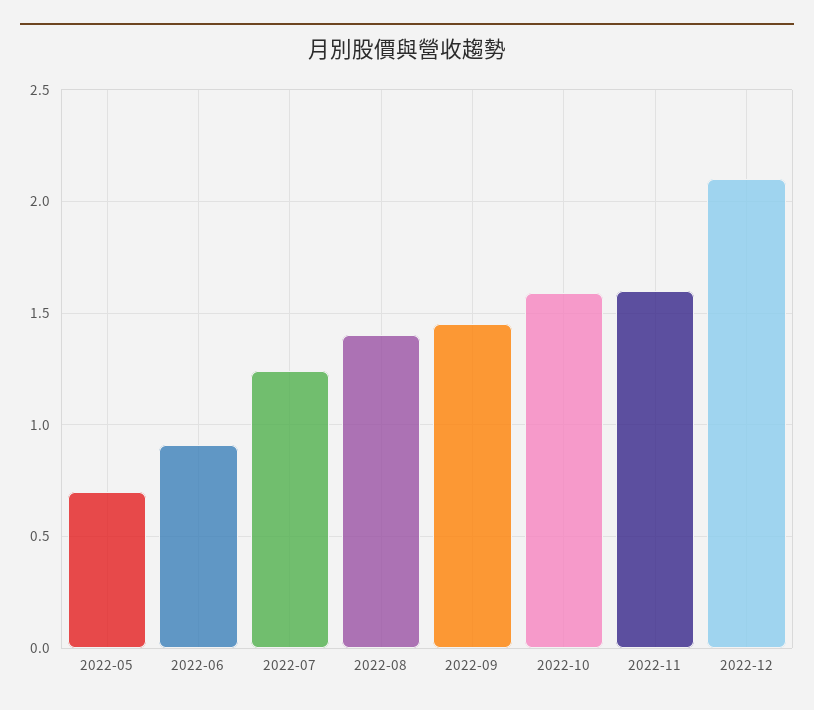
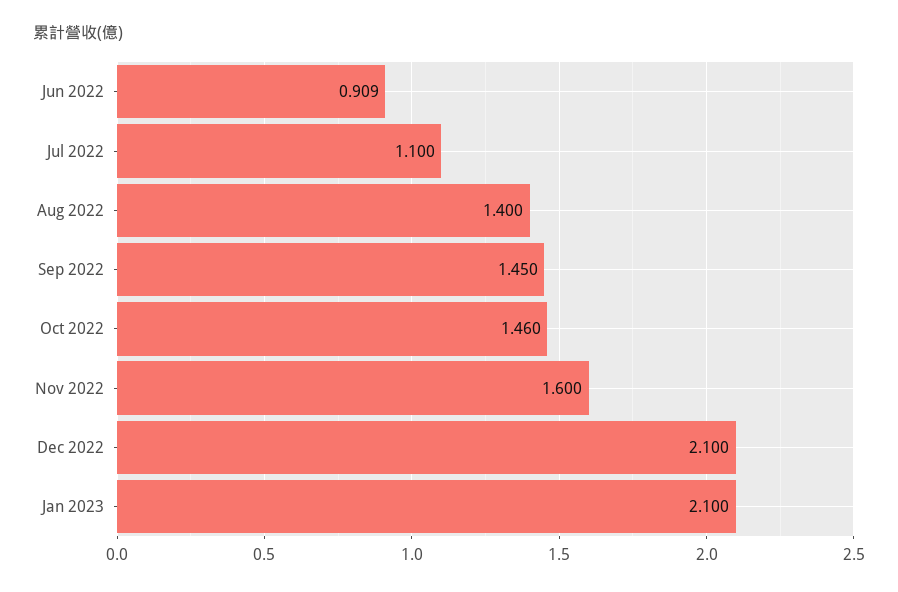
2022-05: 0.7 -> none
2022-07: 1.25 -> 1.1
2022-10: 1.6 -> 1.46
Jan 2023: none -> 2.1

